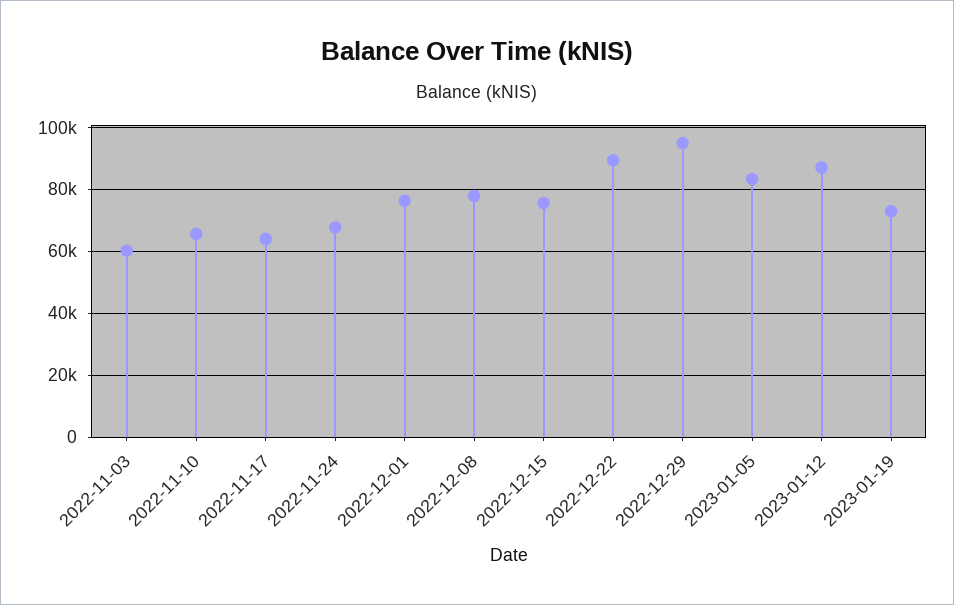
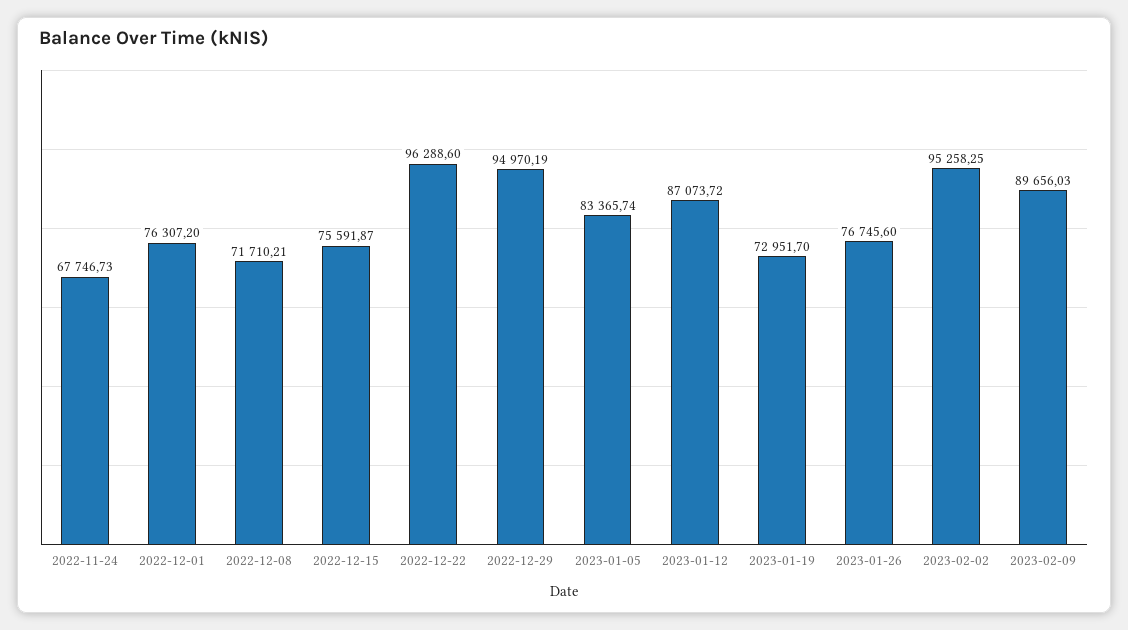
2022-11-03: 60000 -> none
2022-11-10: 66000 -> none
2022-11-17: 64000 -> none
2022-12-08: 78000 -> 71710.21
2022-12-22: 90000 -> 96288.6
2023-01-26: none -> 76745.6
2023-02-02: none -> 95258.25
2023-02-09: none -> 89656.03

